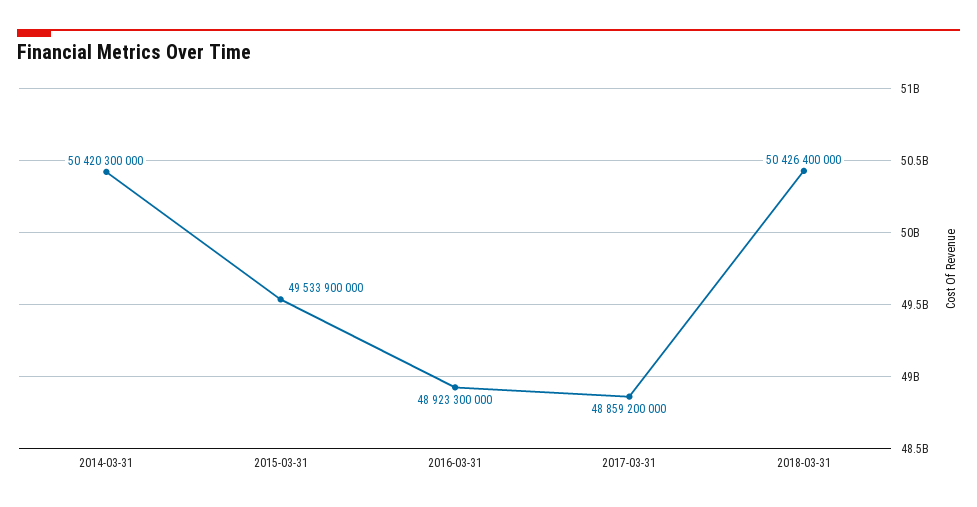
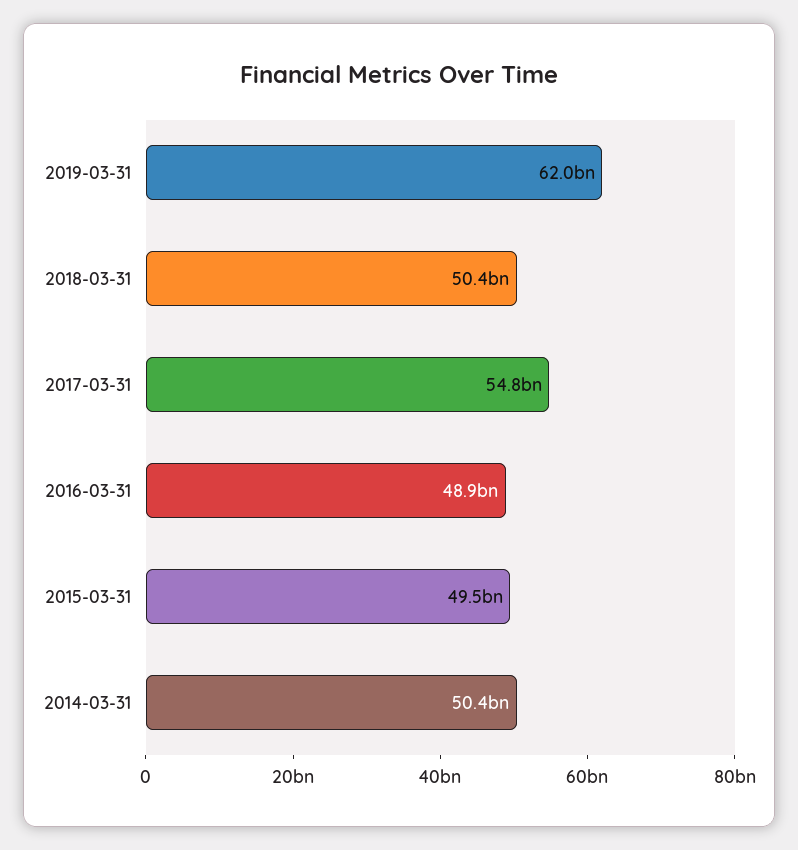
2017-03-31: 48859200000 -> 54800000000
2019-03-31: none -> 62000000000

